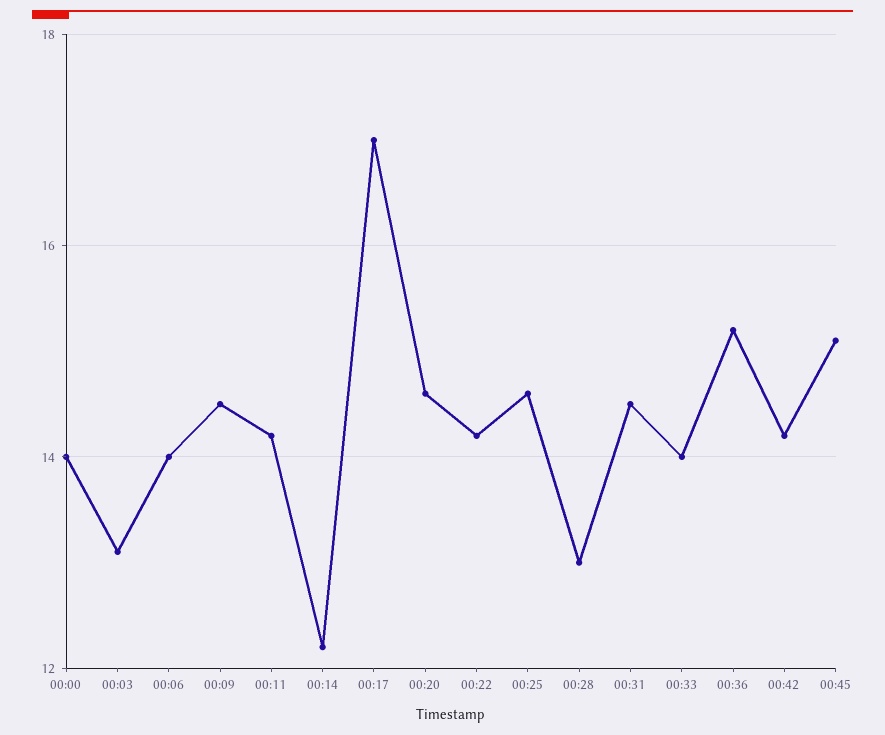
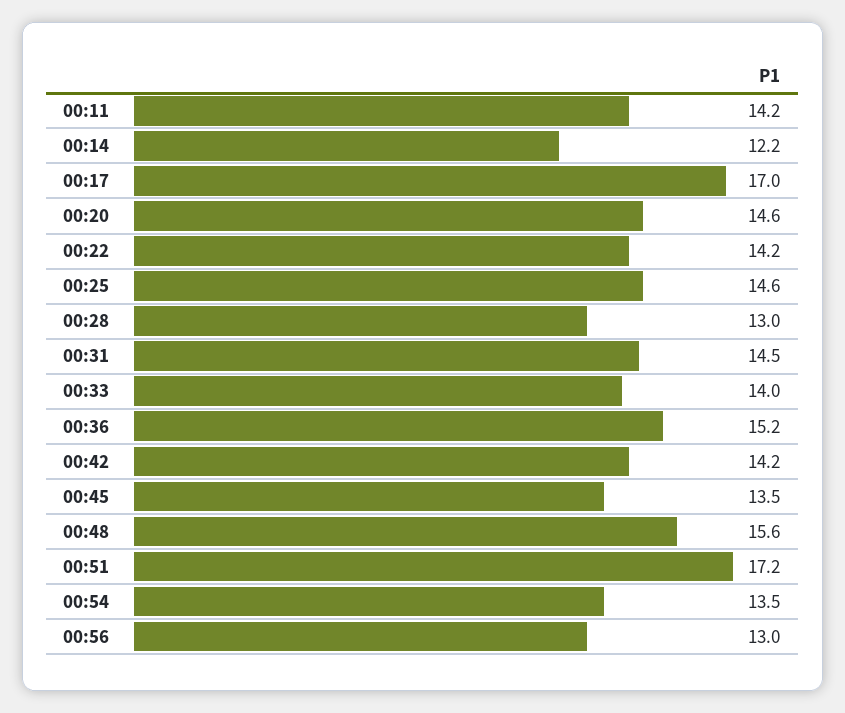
00:00: 14 -> none
00:03: 13 -> none
00:06: 14 -> none
00:09: 14.5 -> none
00:45: 15 -> 13.5
00:48: none -> 15.6
00:51: none -> 17.2
00:54: none -> 13.5
00:56: none -> 13

